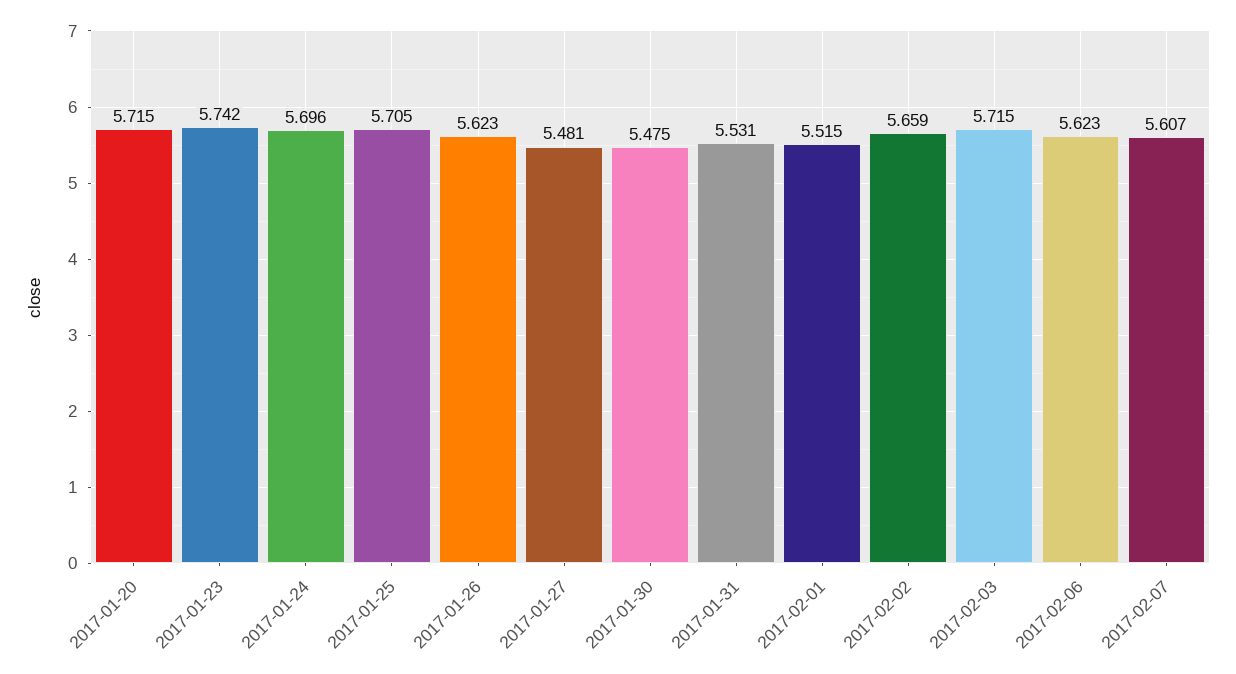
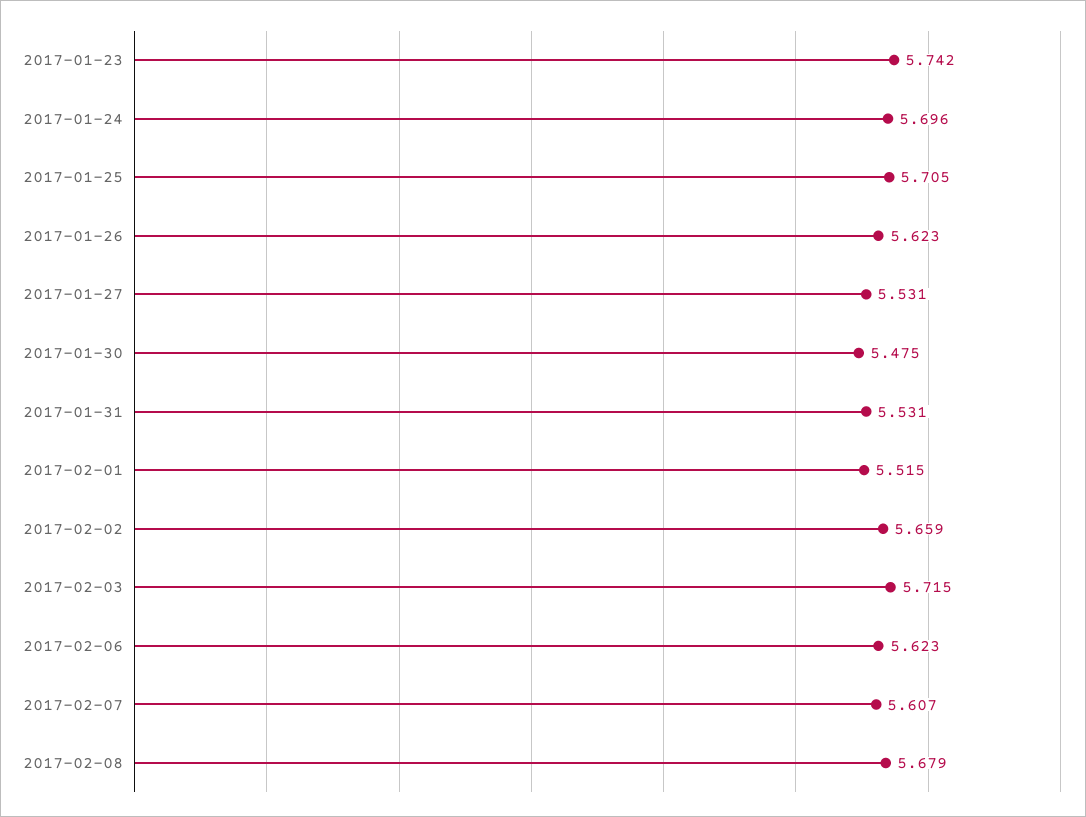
2017-01-20: 5.715 -> none
2017-01-27: 5.481 -> 5.531
2017-02-08: none -> 5.679

